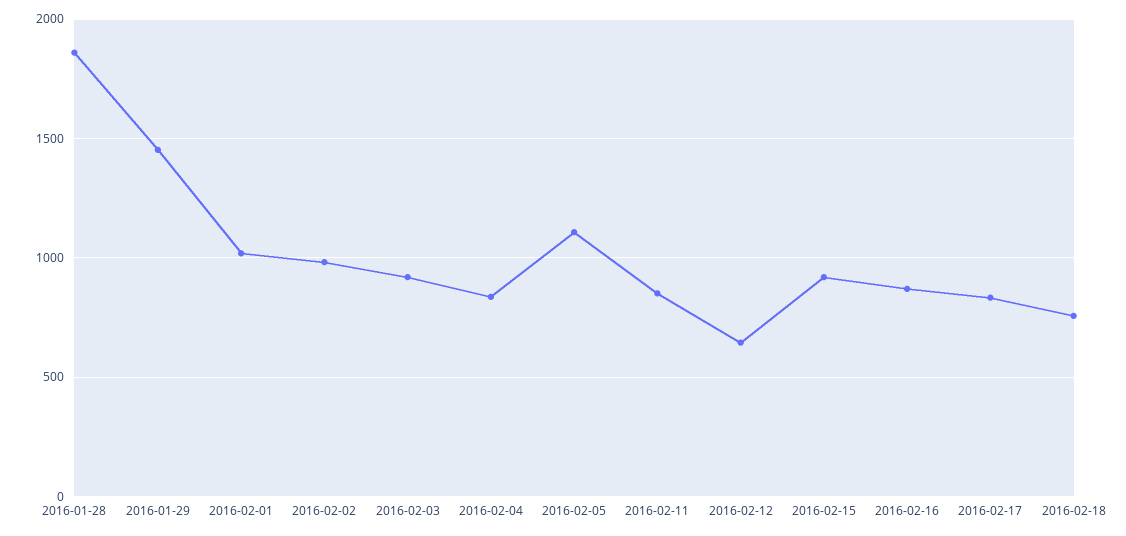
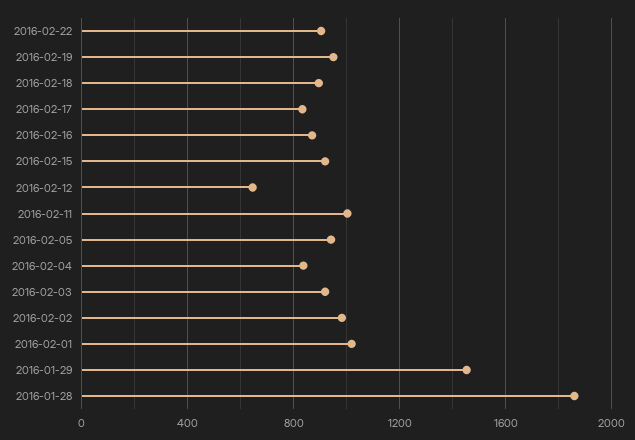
2016-02-05: 1100 -> 950
2016-02-11: 850 -> 1000
2016-02-18: 750 -> 900
2016-02-22: none -> 900
2016-02-19: none -> 950

